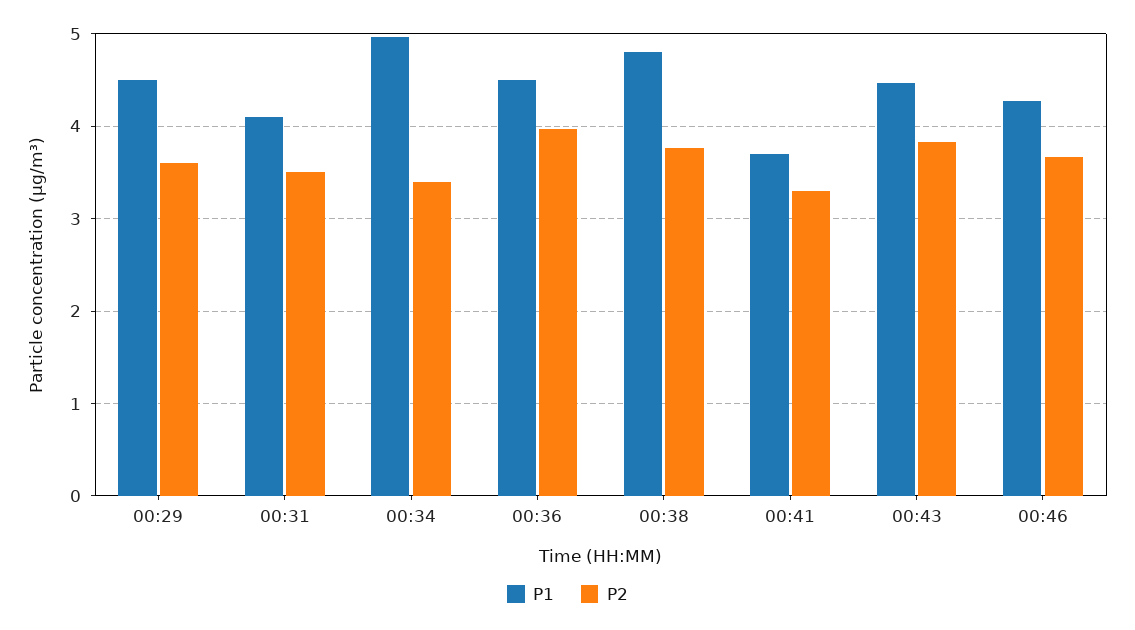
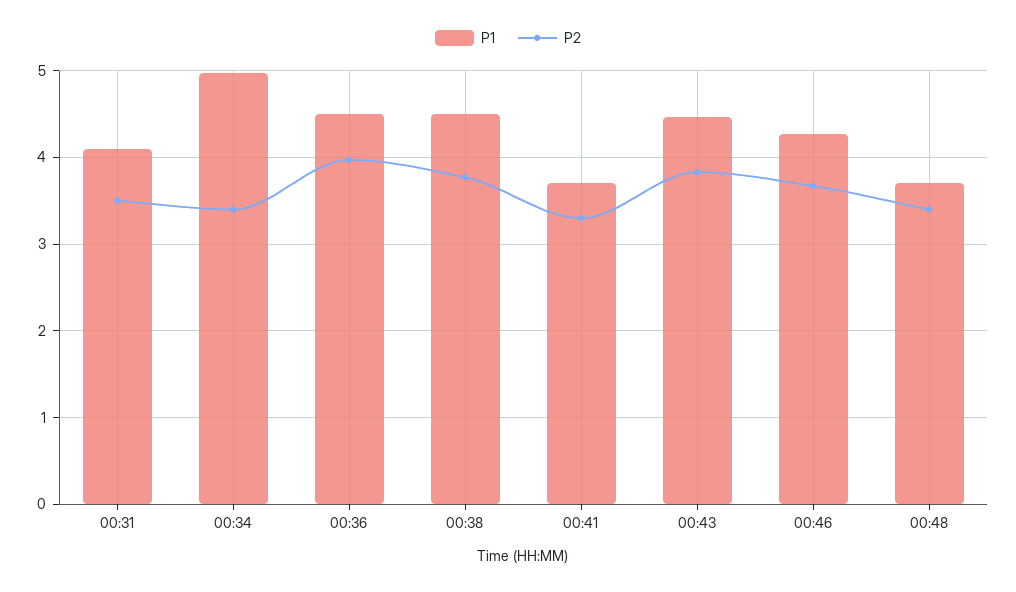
P1, 00:29: 4.5 -> none
P2, 00:29: 3.6 -> none
P1, 00:38: 4.8 -> 4.5
P1, 00:48: none -> 3.7
P2, 00:48: none -> 3.4

